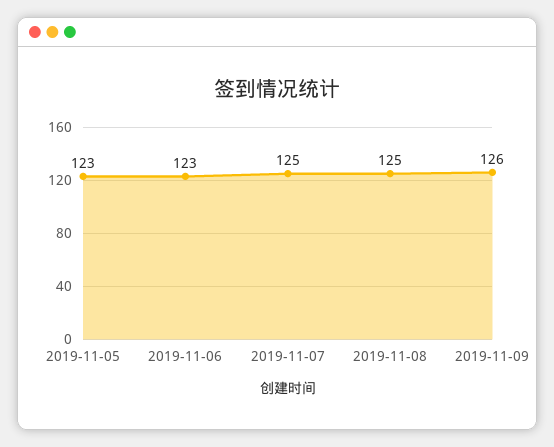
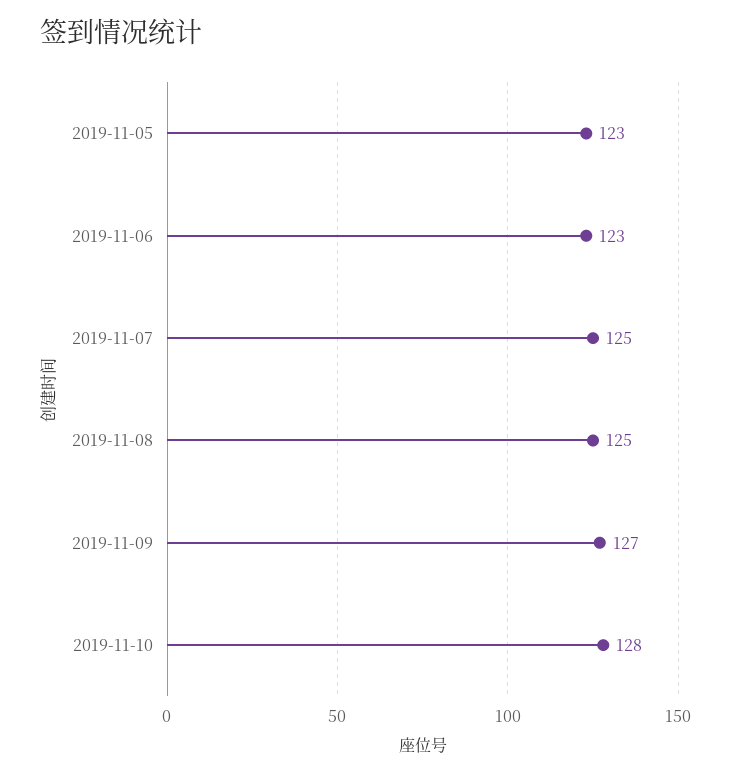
2019-11-09: 126 -> 127
2019-11-10: none -> 128

